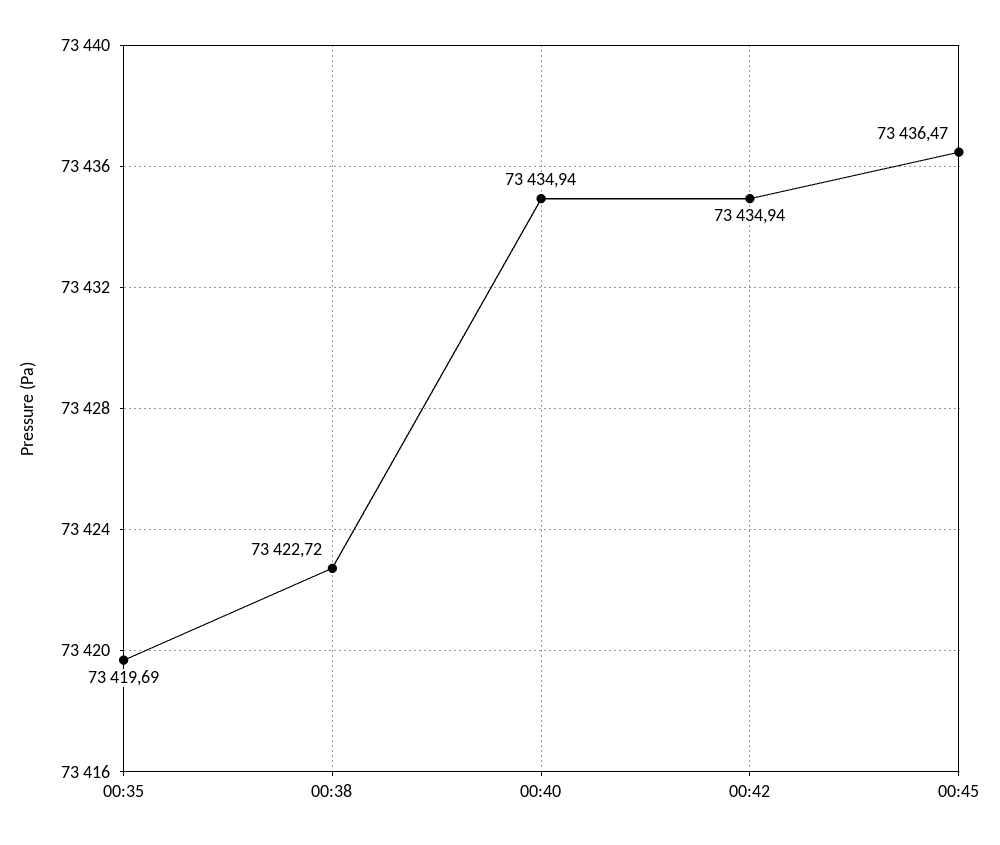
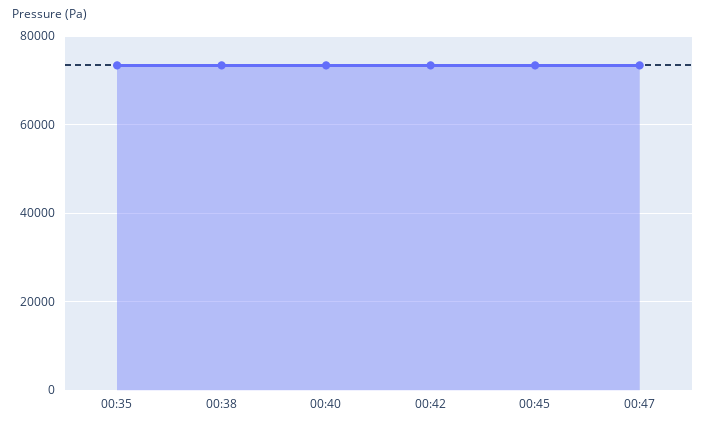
00:47: none -> 74000

